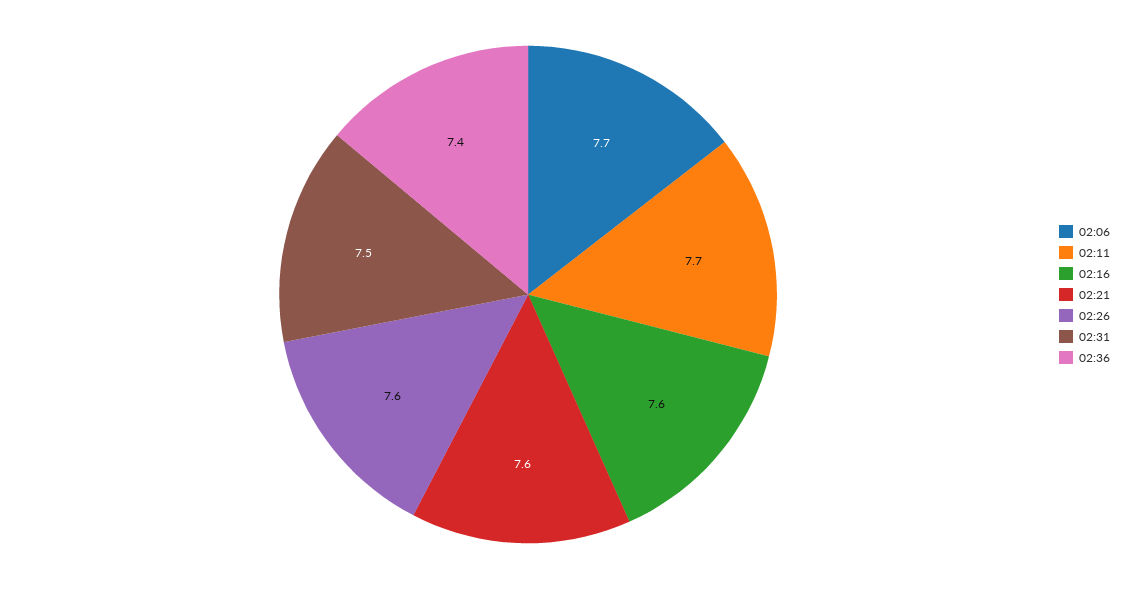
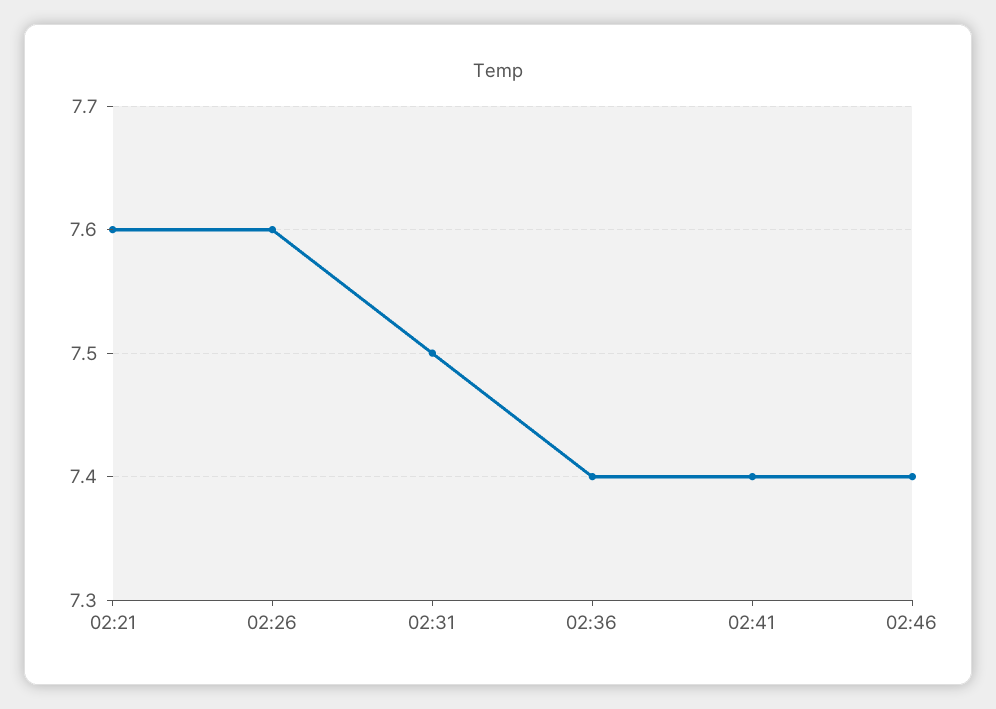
02:06: 7.7 -> none
02:11: 7.7 -> none
02:16: 7.6 -> none
02:41: none -> 7.4
02:46: none -> 7.4

